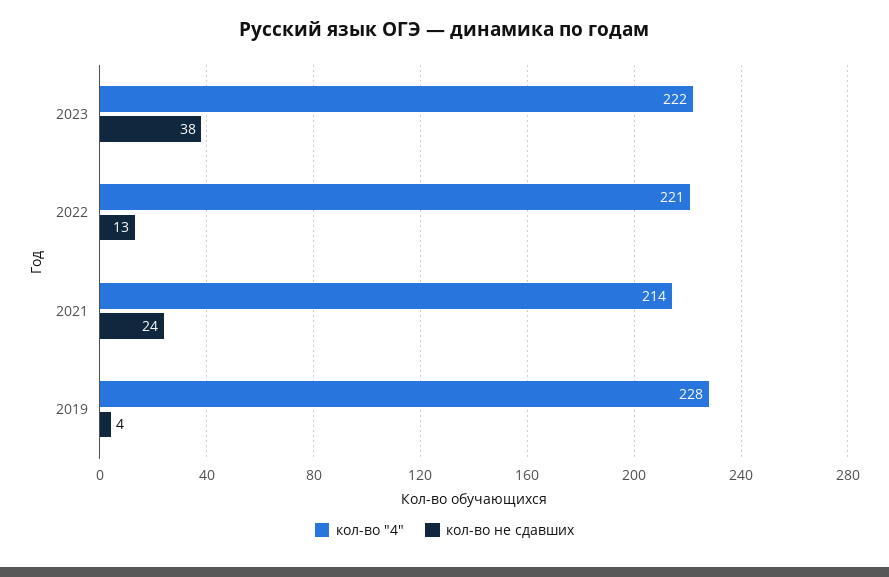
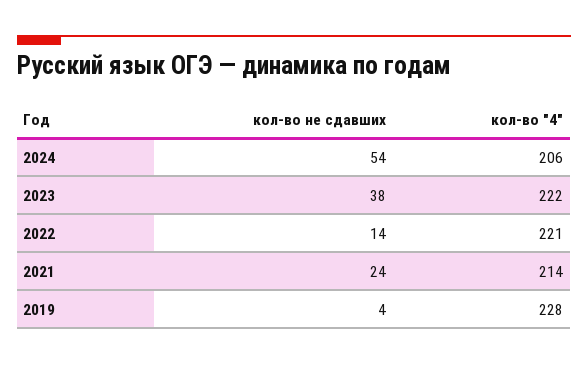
кол-во не сдавших, 2022: 13 -> 14
кол-во не сдавших, 2024: none -> 54
кол-во "4", 2024: none -> 206

